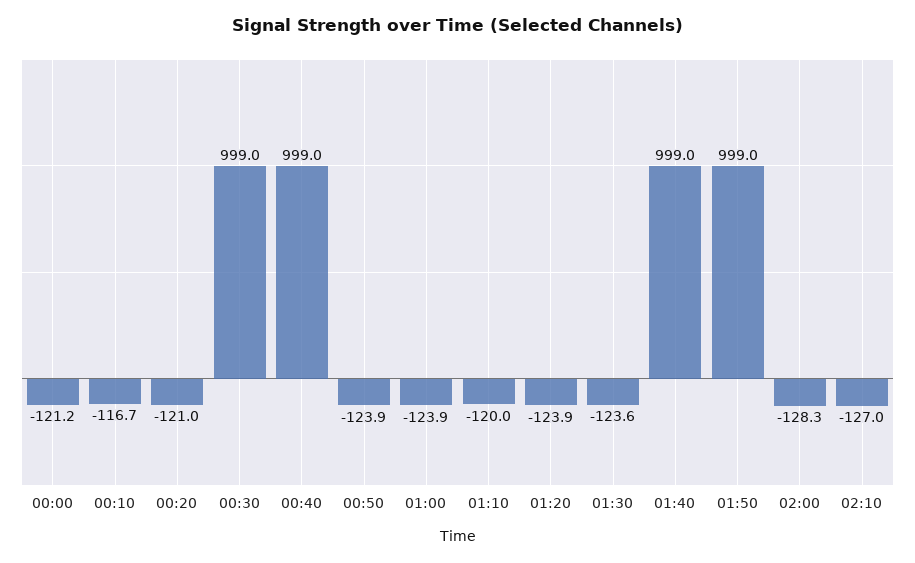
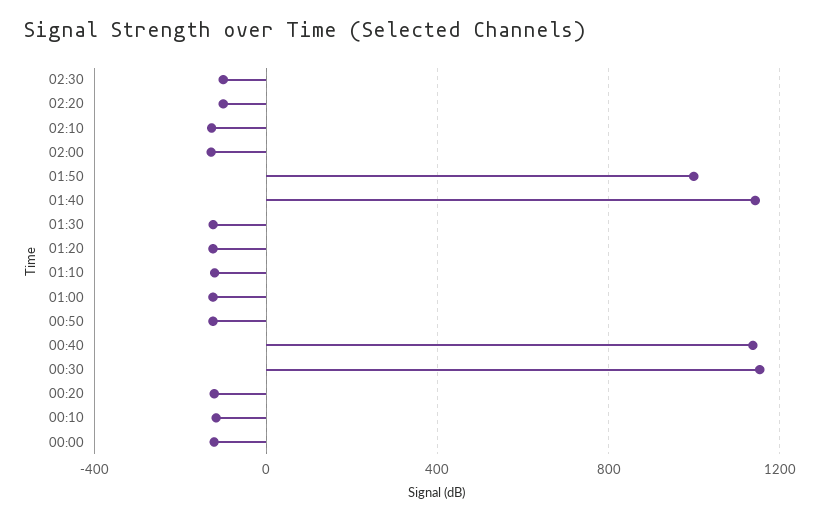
00:30: 999 -> 1150
00:40: 999 -> 1150
01:40: 999 -> 1150
02:30: none -> -100
02:20: none -> -100

